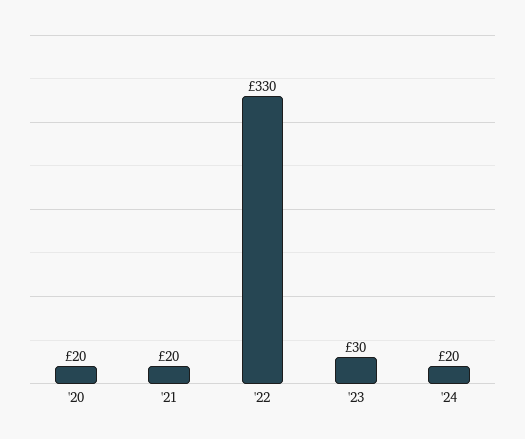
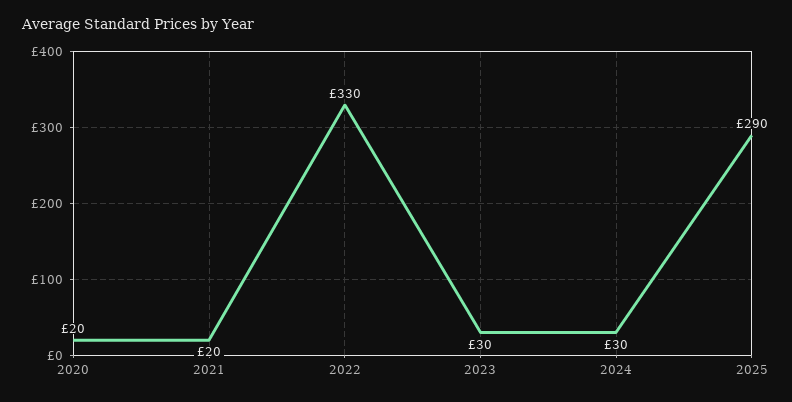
'24: 20 -> 30
2025: none -> 290

